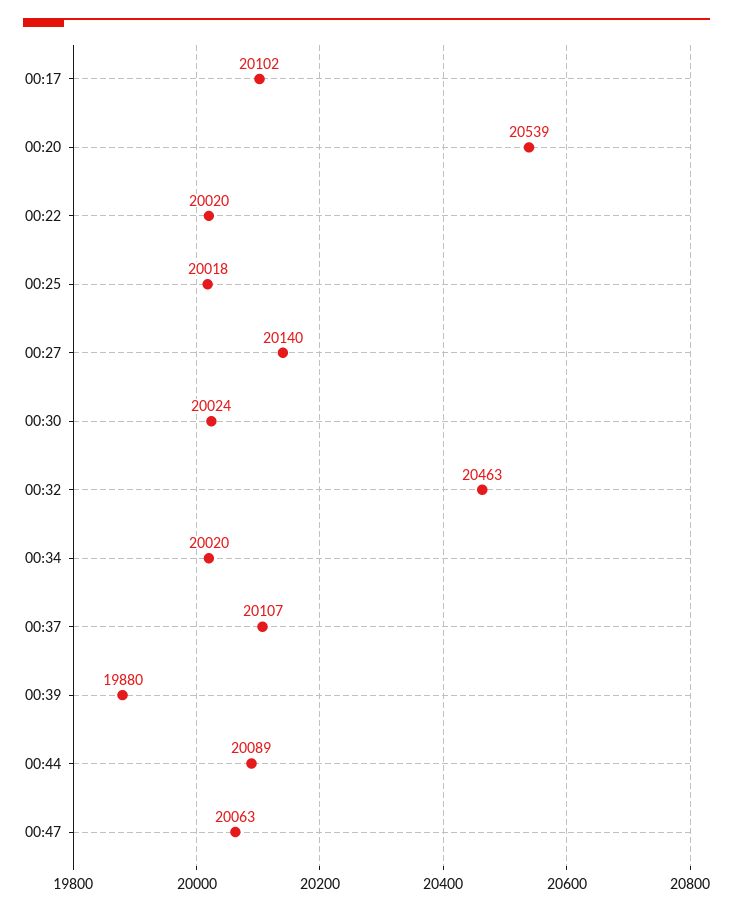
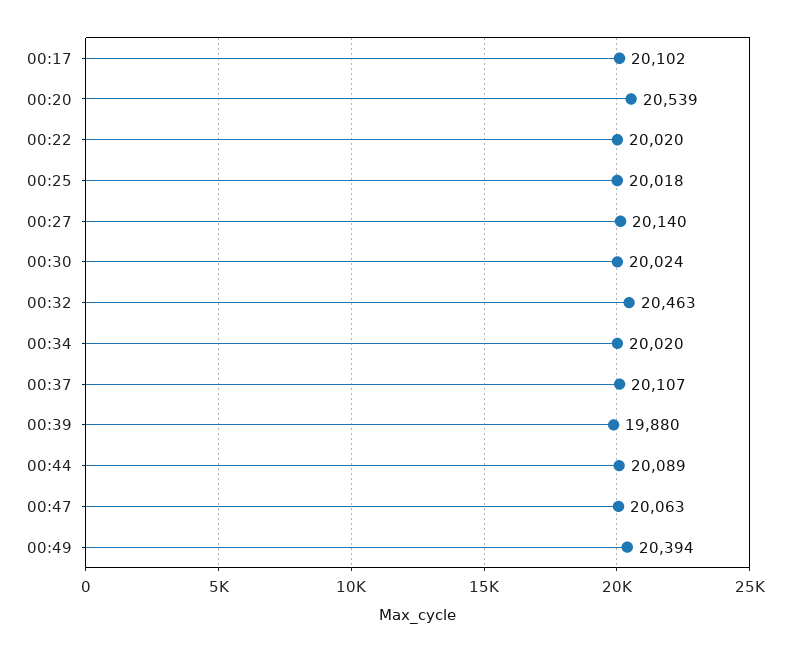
00:49: none -> 20394

